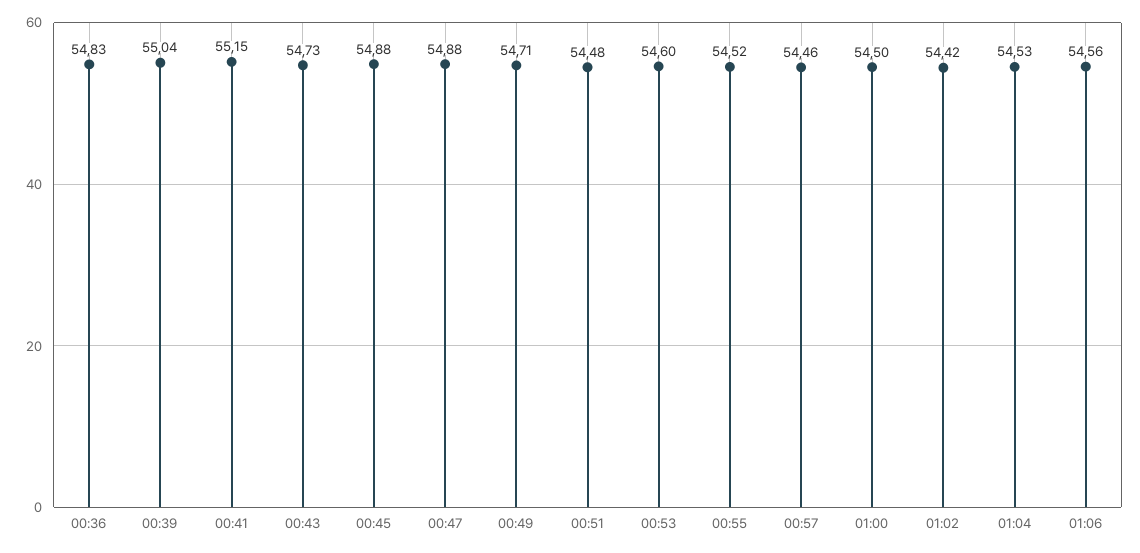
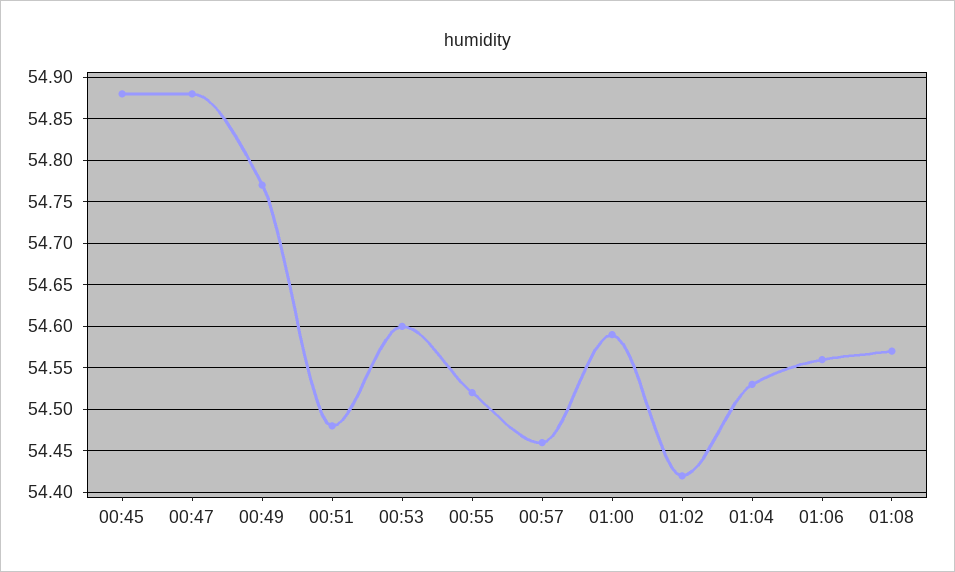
00:36: 54.83 -> none
00:39: 55.04 -> none
00:41: 55.15 -> none
00:43: 54.73 -> none
00:49: 54.71 -> 54.77
01:00: 54.5 -> 54.59
01:08: none -> 54.57

